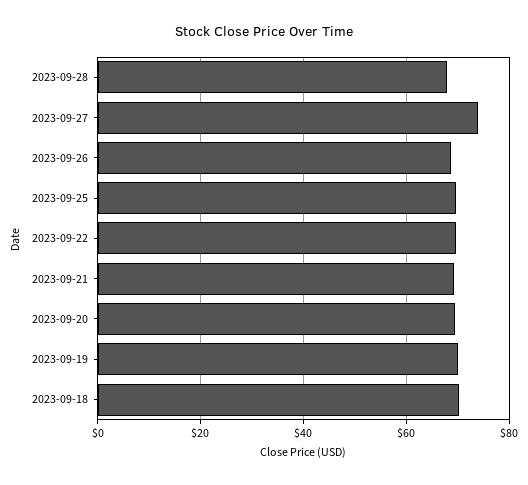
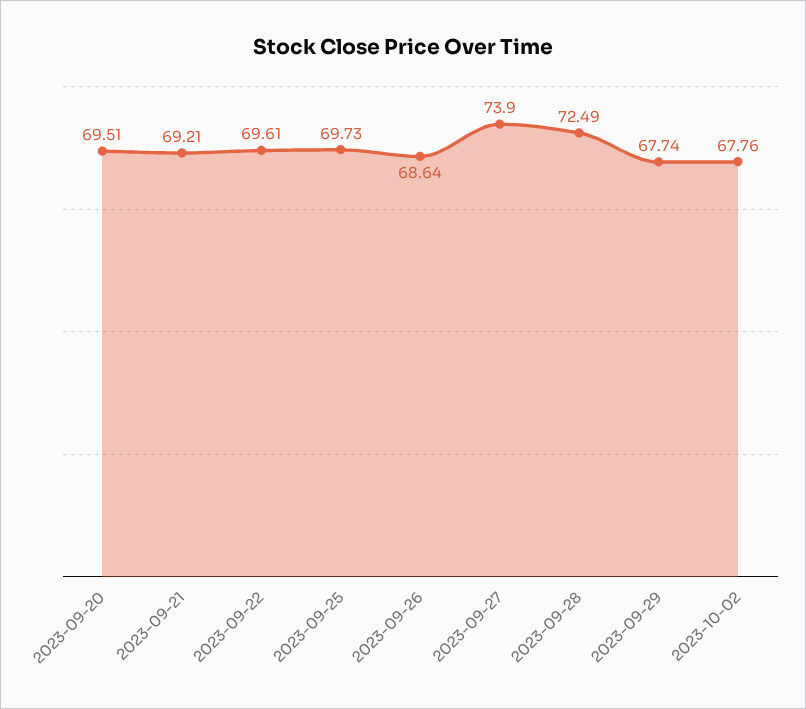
2023-09-28: 68 -> 72.49
2023-09-19: 70 -> none
2023-09-18: 70 -> none
2023-09-29: none -> 67.74
2023-10-02: none -> 67.76

